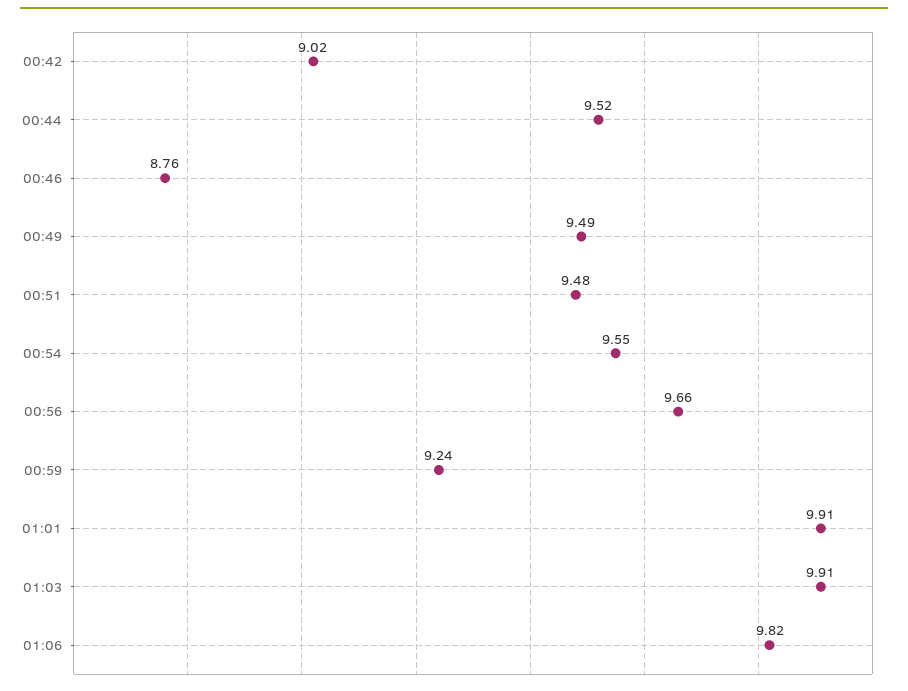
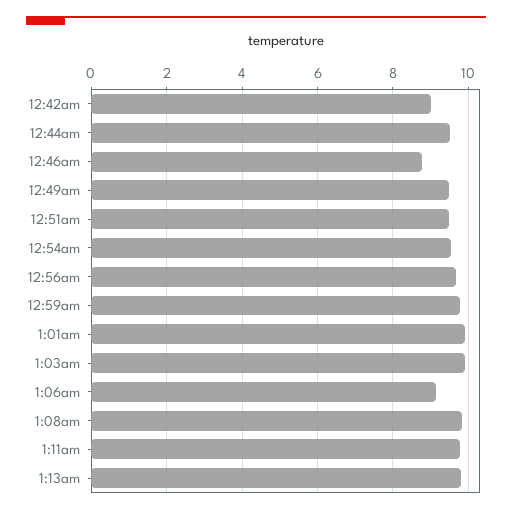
00:59: 9.24 -> 9.8
01:06: 9.82 -> 9.2
1:08am: none -> 9.8
1:11am: none -> 9.8
1:13am: none -> 9.8

